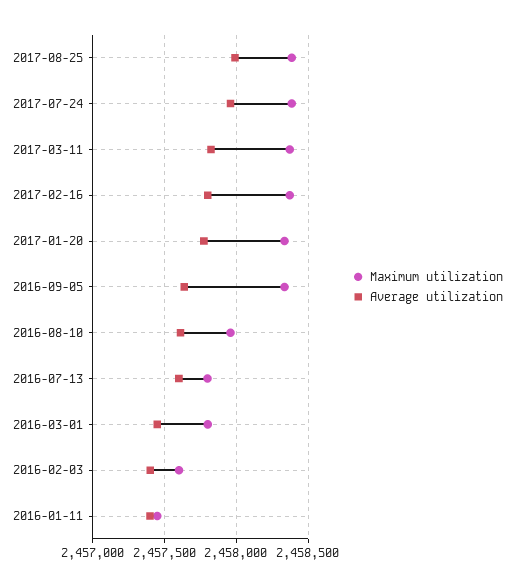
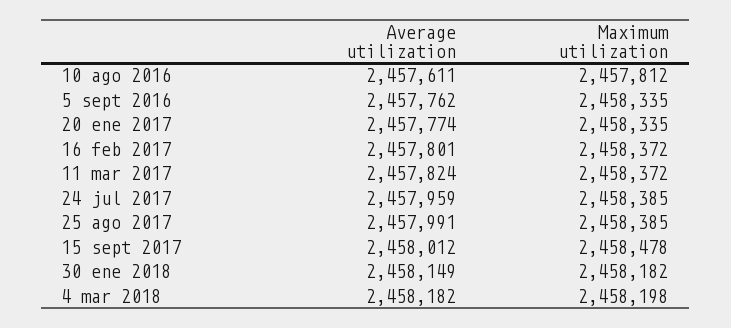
Average utilization, 2016-09-05: 2457650 -> 2457762
Maximum utilization, 2016-08-10: 2457950 -> 2457812
Maximum utilization, 2016-07-13: 2457800 -> none
Average utilization, 2016-07-13: 2457600 -> none
Maximum utilization, 2016-03-01: 2457800 -> none
Average utilization, 2016-03-01: 2457450 -> none
Maximum utilization, 2016-02-03: 2457600 -> none
Average utilization, 2016-02-03: 2457400 -> none
Maximum utilization, 2016-01-11: 2457450 -> none
Average utilization, 2016-01-11: 2457400 -> none
Average utilization, 15 sept 2017: none -> 2458012
Maximum utilization, 15 sept 2017: none -> 2458478
Average utilization, 30 ene 2018: none -> 2458149
Maximum utilization, 30 ene 2018: none -> 2458182
Average utilization, 4 mar 2018: none -> 2458182
Maximum utilization, 4 mar 2018: none -> 2458198

